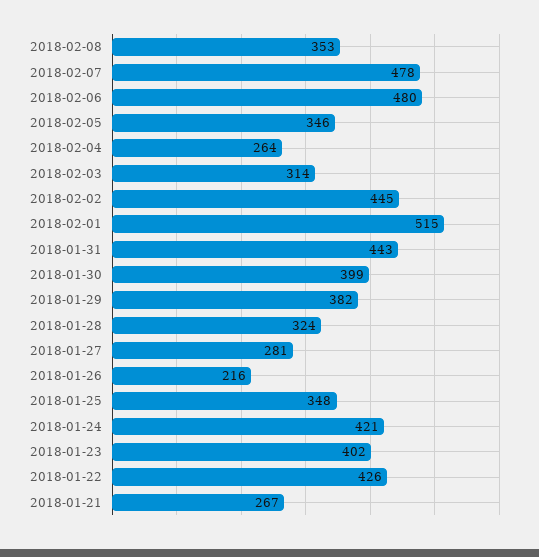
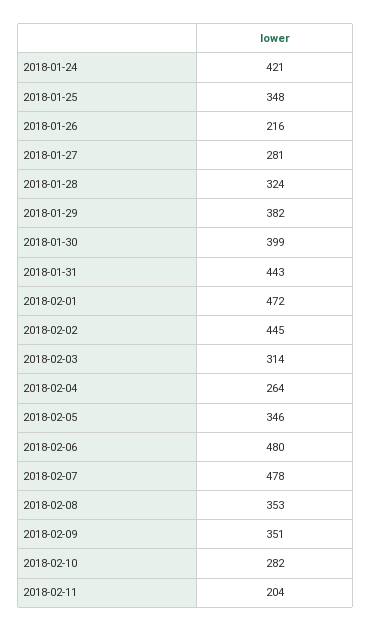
2018-02-01: 515 -> 472
2018-01-23: 402 -> none
2018-01-22: 426 -> none
2018-01-21: 267 -> none
2018-02-09: none -> 351
2018-02-10: none -> 282
2018-02-11: none -> 204

